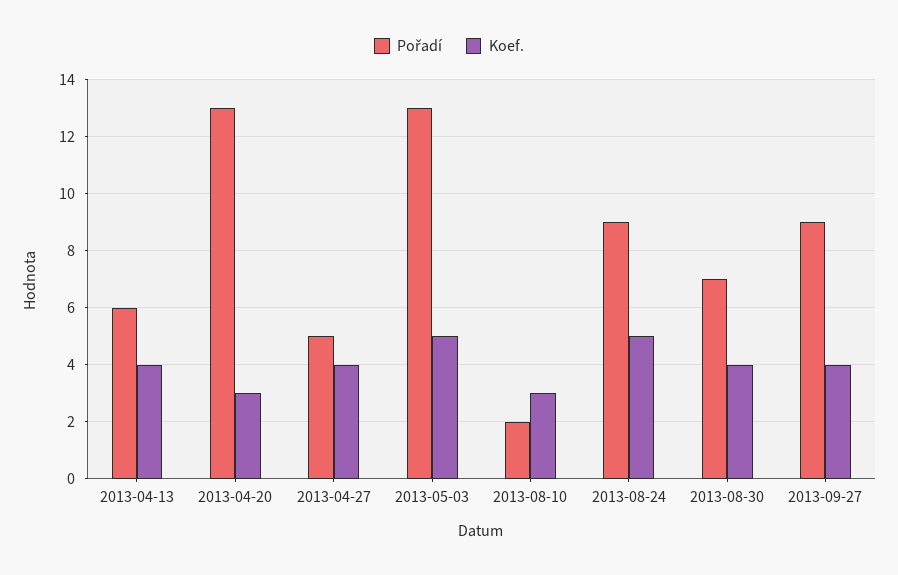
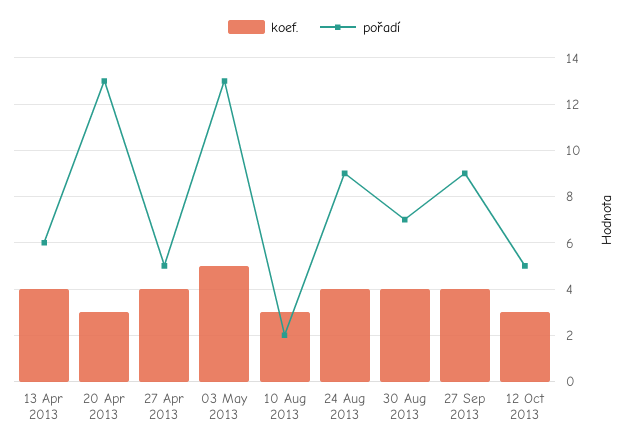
Koef., 2013-08-24: 5 -> 4
Koef., 12 Oct 2013: none -> 3
Pořadí, 12 Oct 2013: none -> 5

